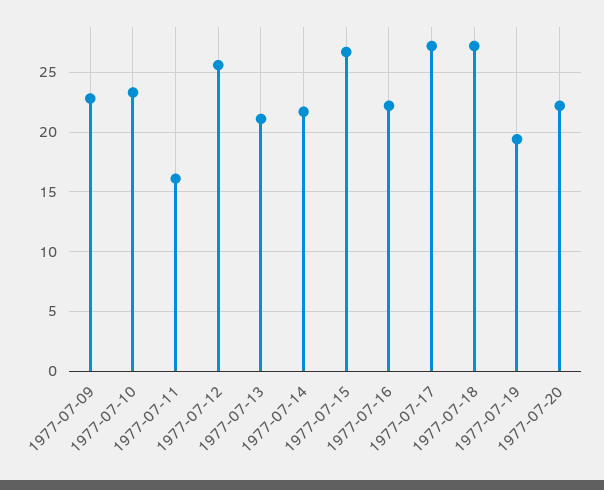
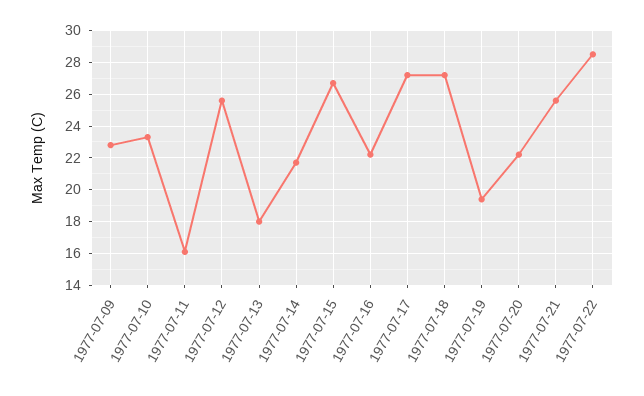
1977-07-13: 21 -> 18
1977-07-21: none -> 25.5
1977-07-22: none -> 28.5

